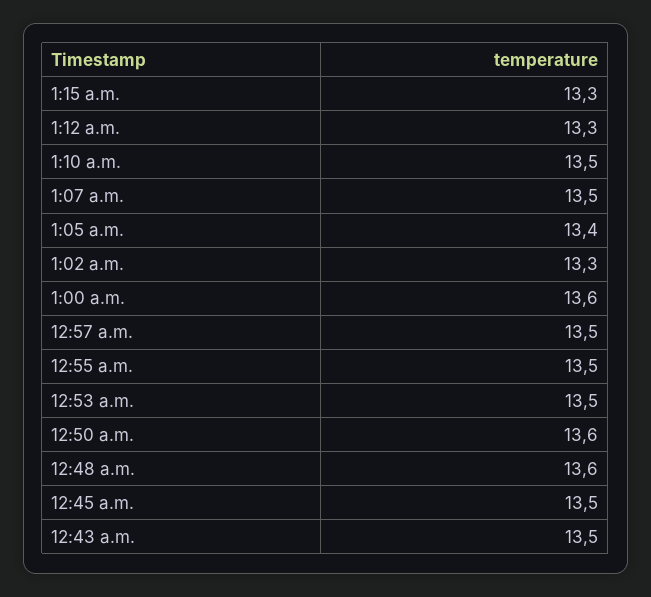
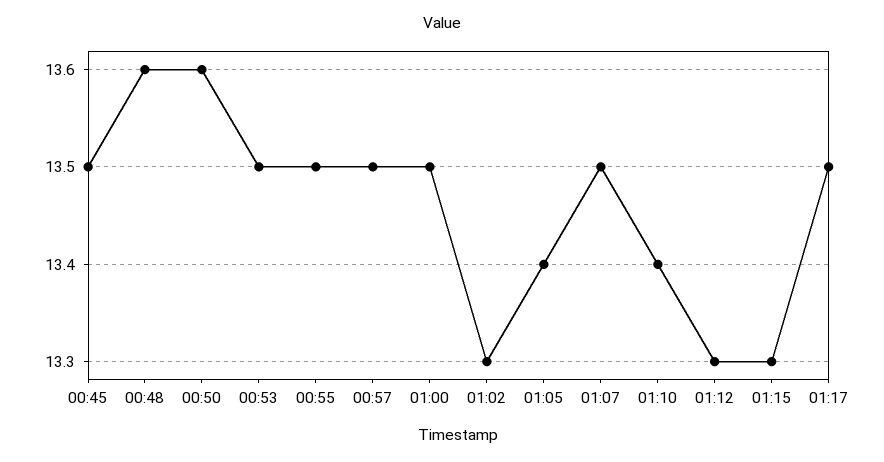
1:10 a.m.: 13.5 -> 13.4
1:00 a.m.: 13.6 -> 13.5
12:43 a.m.: 13.5 -> none
01:17: none -> 13.5

